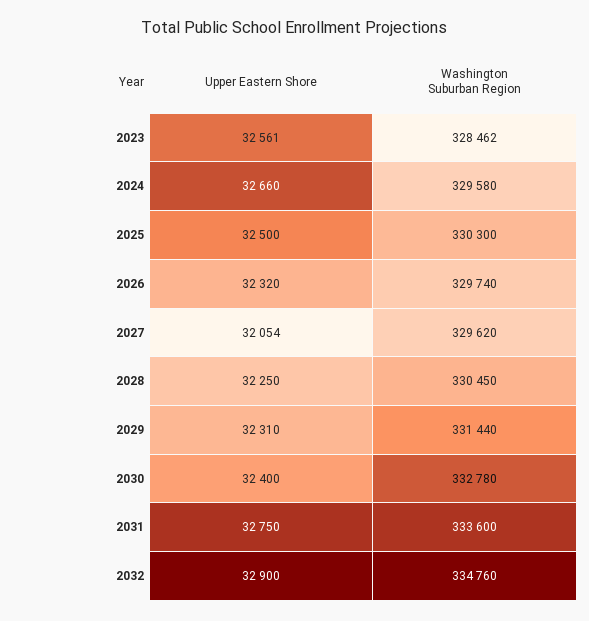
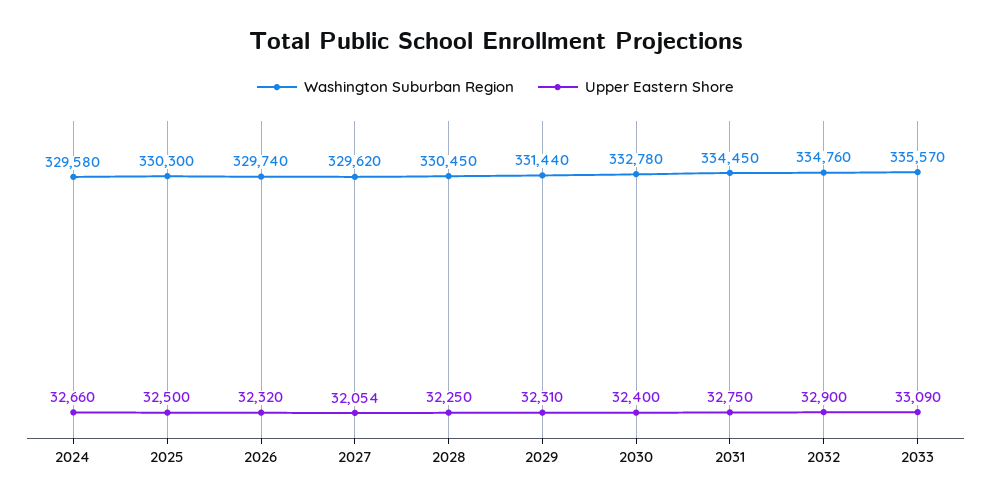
Upper Eastern Shore, 2023: 32561 -> none
Washington Suburban Region, 2023: 328462 -> none
Washington Suburban Region, 2031: 333600 -> 334450
Washington Suburban Region, 2033: none -> 335570
Upper Eastern Shore, 2033: none -> 33090

